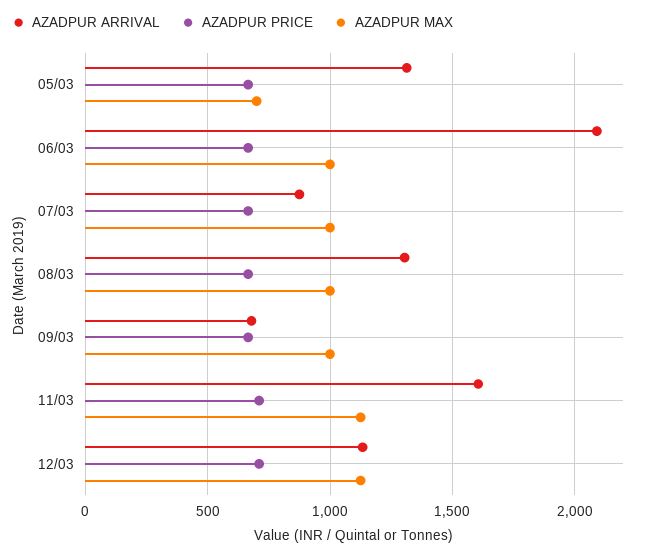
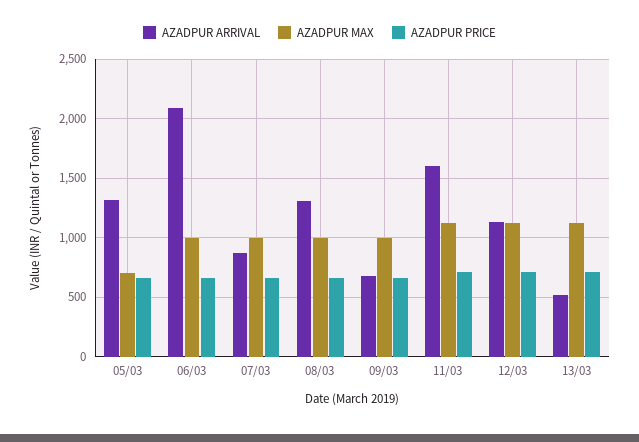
AZADPUR ARRIVAL, 13/03: none -> 500
AZADPUR MAX, 13/03: none -> 1100
AZADPUR PRICE, 13/03: none -> 700

